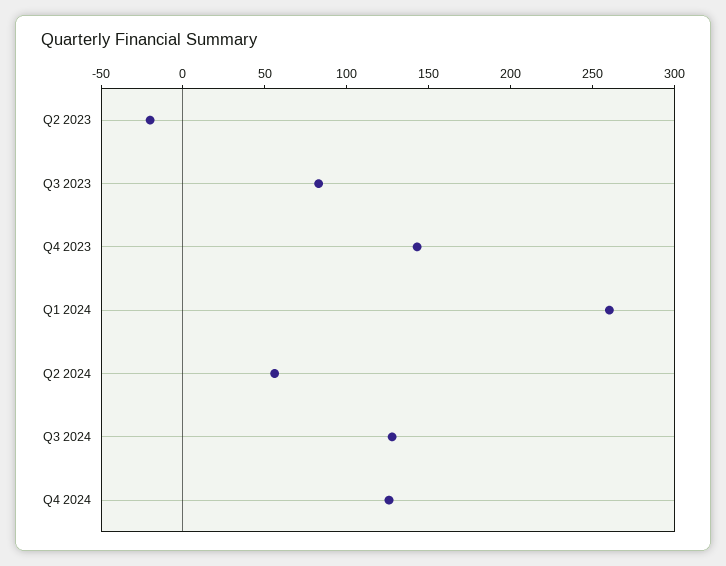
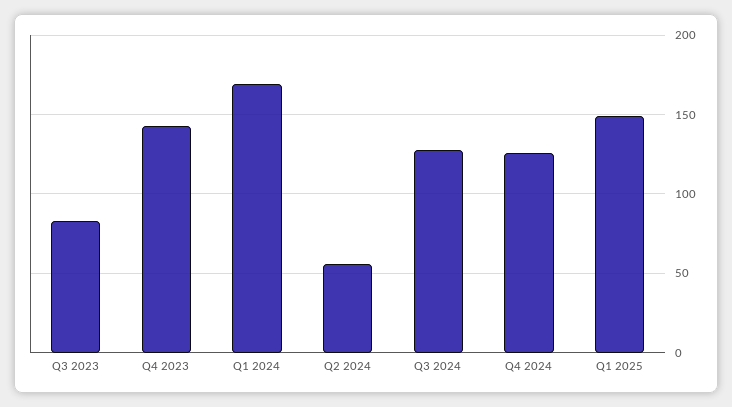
Q2 2023: -20 -> none
Q1 2024: 260 -> 170
Q1 2025: none -> 150

